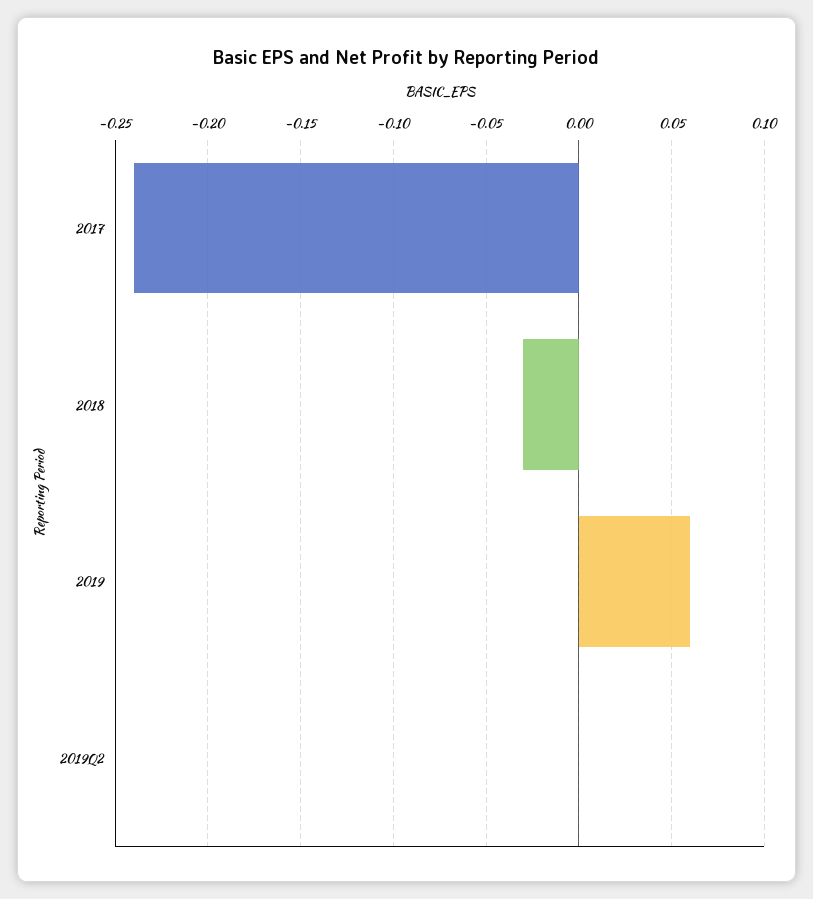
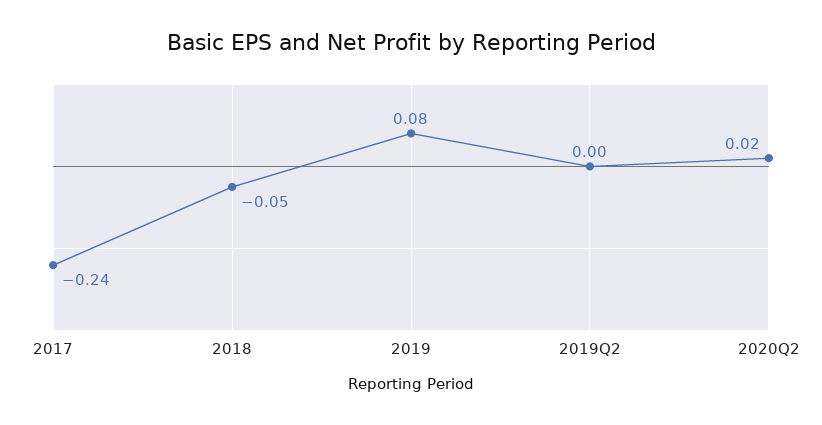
2018: -0.03 -> -0.05
2019: 0.06 -> 0.08
2020Q2: none -> 0.02

